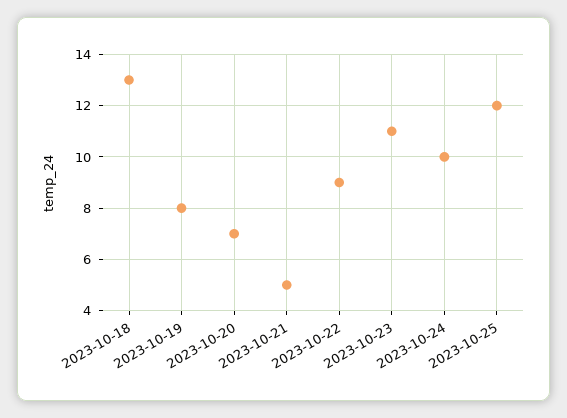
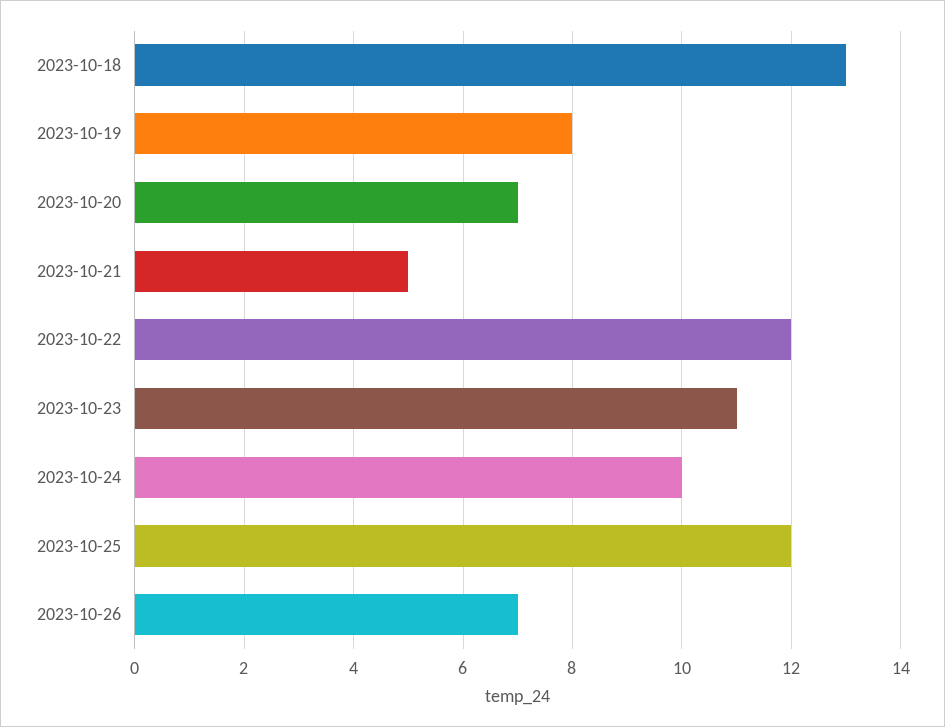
2023-10-22: 9 -> 12
2023-10-26: none -> 7

